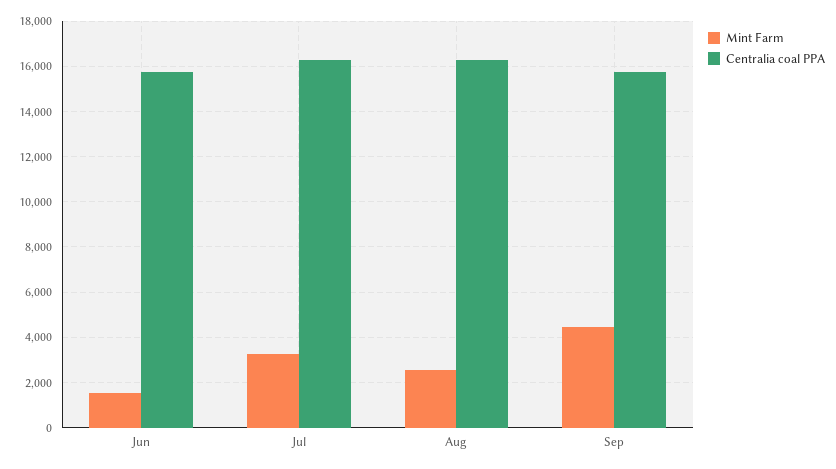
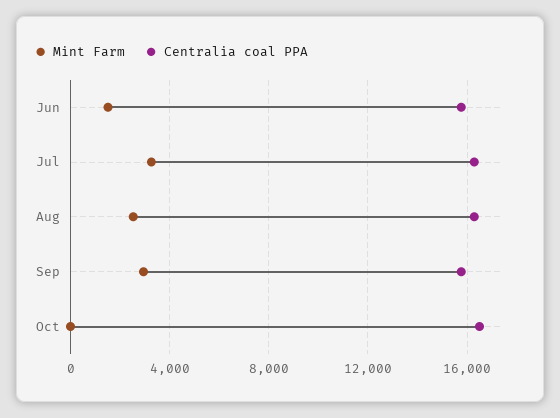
Mint Farm, Sep: 4500 -> 3000
Mint Farm, Oct: none -> 0
Centralia coal PPA, Oct: none -> 16500

